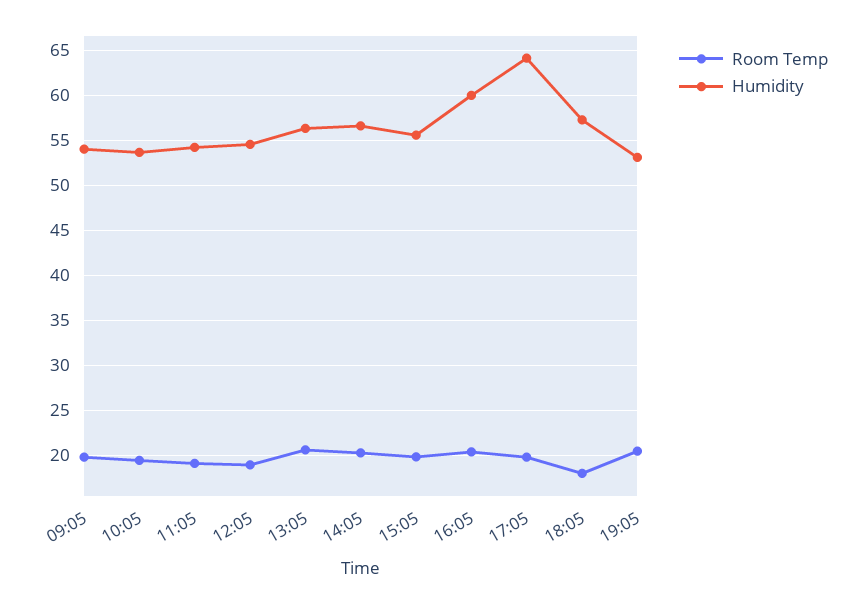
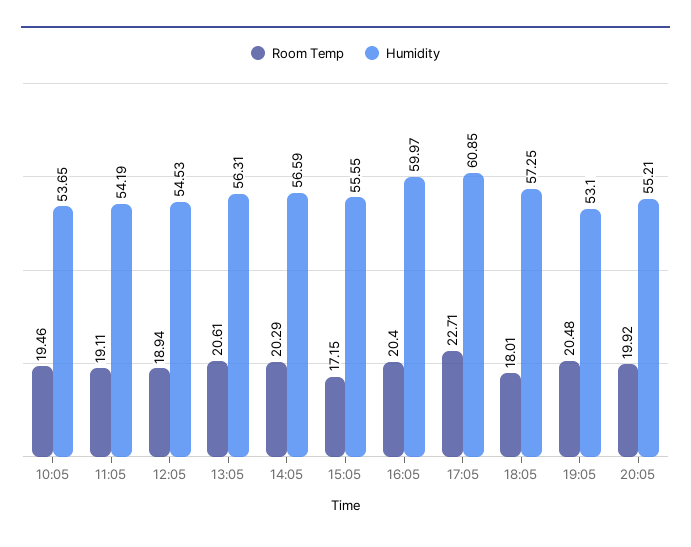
Room Temp, 09:05: 20 -> none
Humidity, 09:05: 54 -> none
Room Temp, 15:05: 20 -> 17.15
Room Temp, 17:05: 20 -> 22.71
Humidity, 17:05: 64 -> 60.85
Room Temp, 20:05: none -> 19.92
Humidity, 20:05: none -> 55.21

